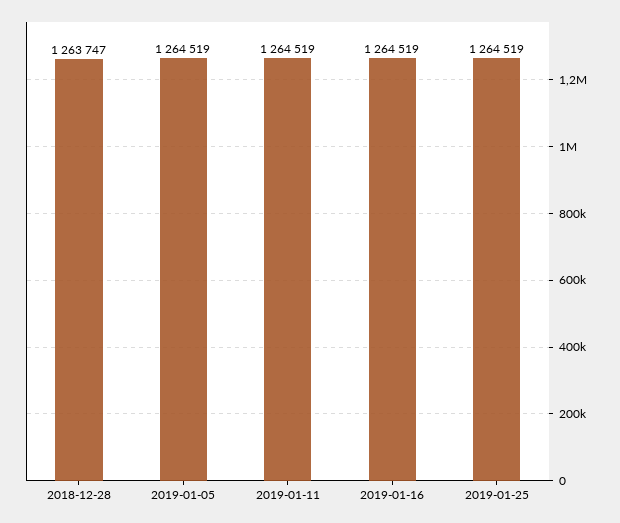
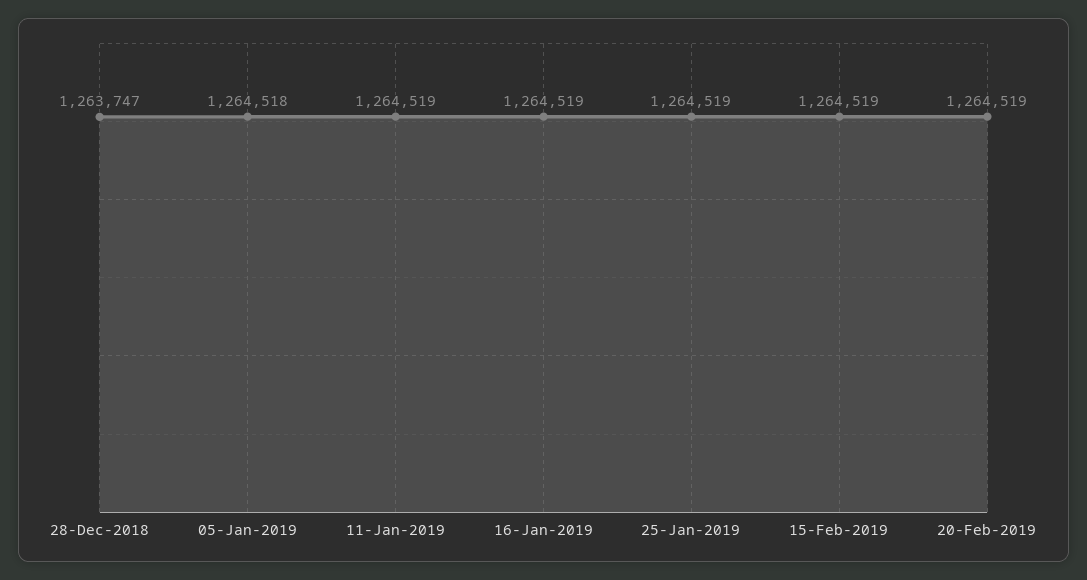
2019-01-05: 1264519 -> 1264518
15-Feb-2019: none -> 1264519
20-Feb-2019: none -> 1264519

